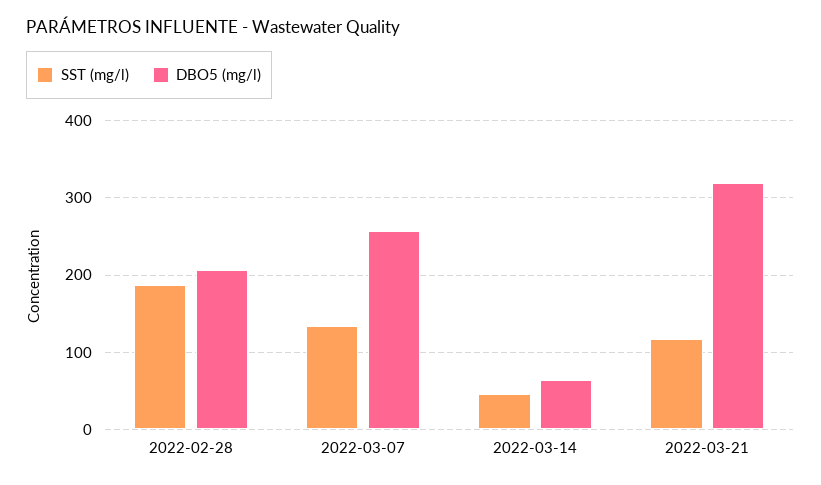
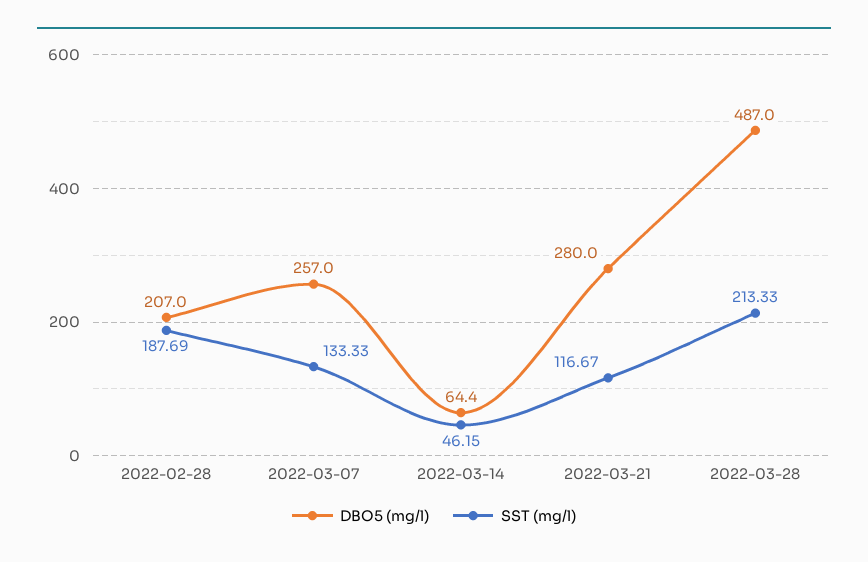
DBO5 (mg/l), 2022-03-21: 320 -> 280
DBO5 (mg/l), 2022-03-28: none -> 487
SST (mg/l), 2022-03-28: none -> 213.33

